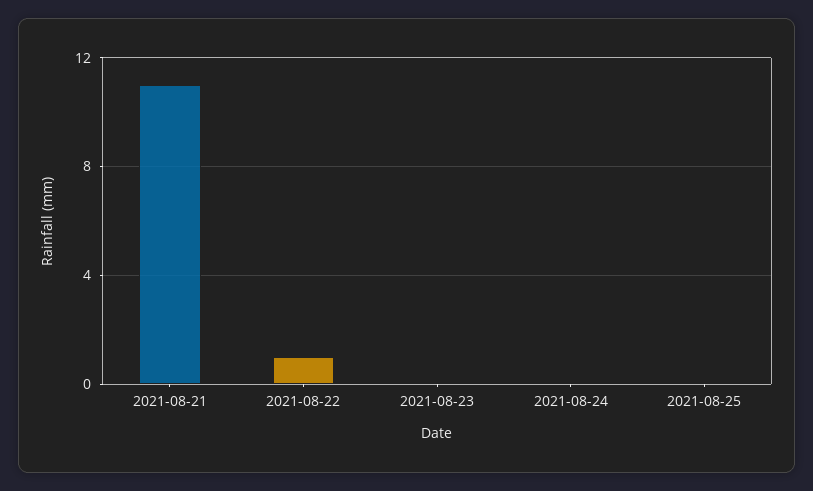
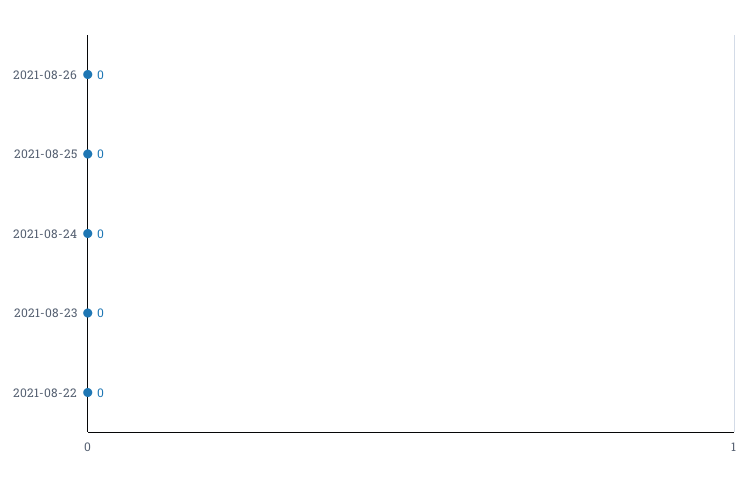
2021-08-21: 11 -> none
2021-08-22: 1 -> 0
2021-08-26: none -> 0

